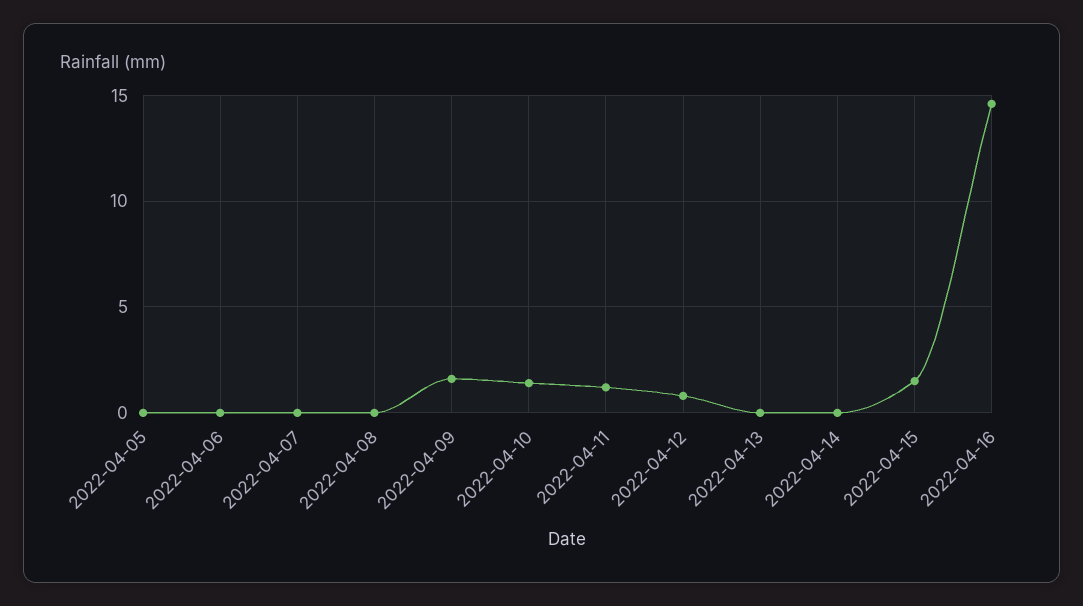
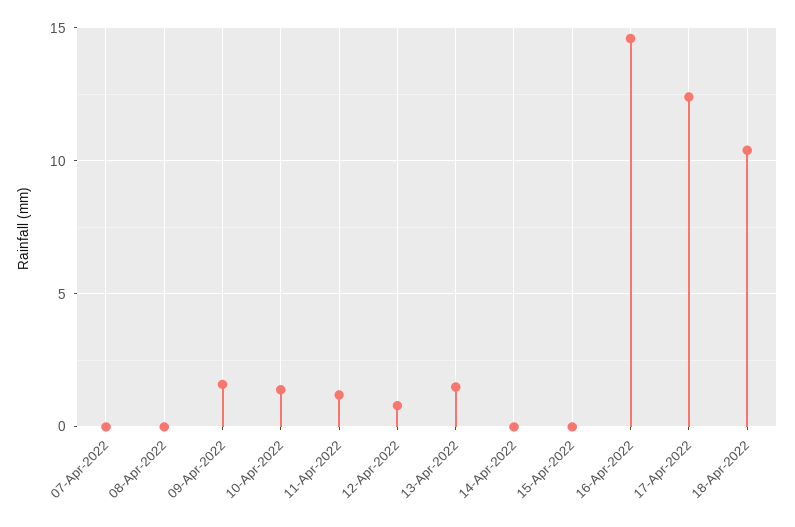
2022-04-05: 0 -> none
2022-04-06: 0 -> none
2022-04-13: 0 -> 1.5
2022-04-15: 1.5 -> 0
17-Apr-2022: none -> 12.5
18-Apr-2022: none -> 10.5

